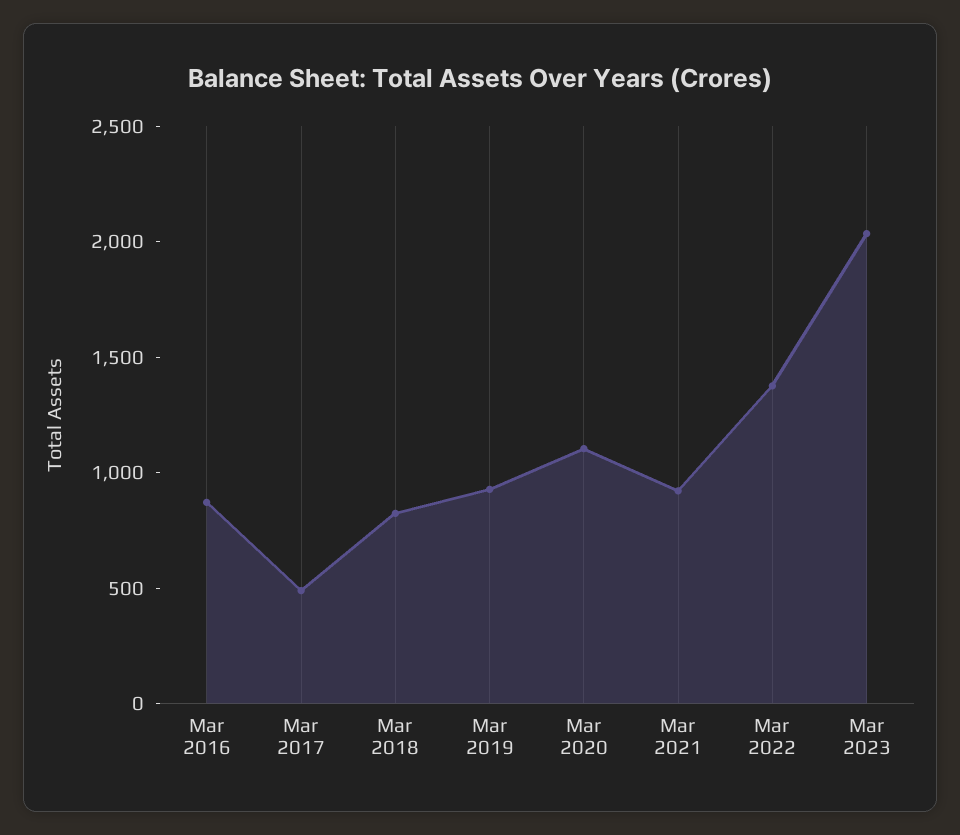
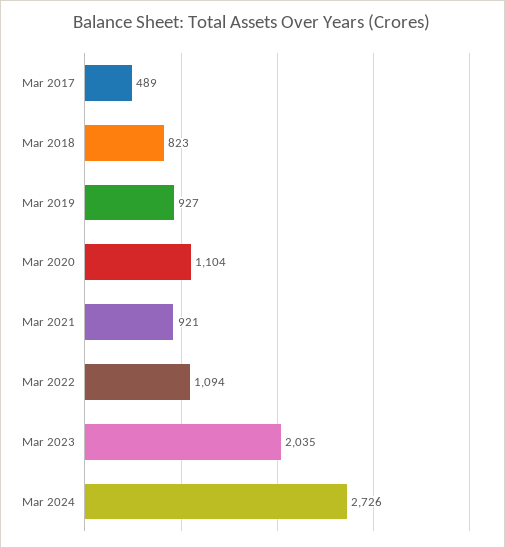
Mar 2016: 900 -> none
Mar 2022: 1400 -> 1094
Mar 2024: none -> 2726

